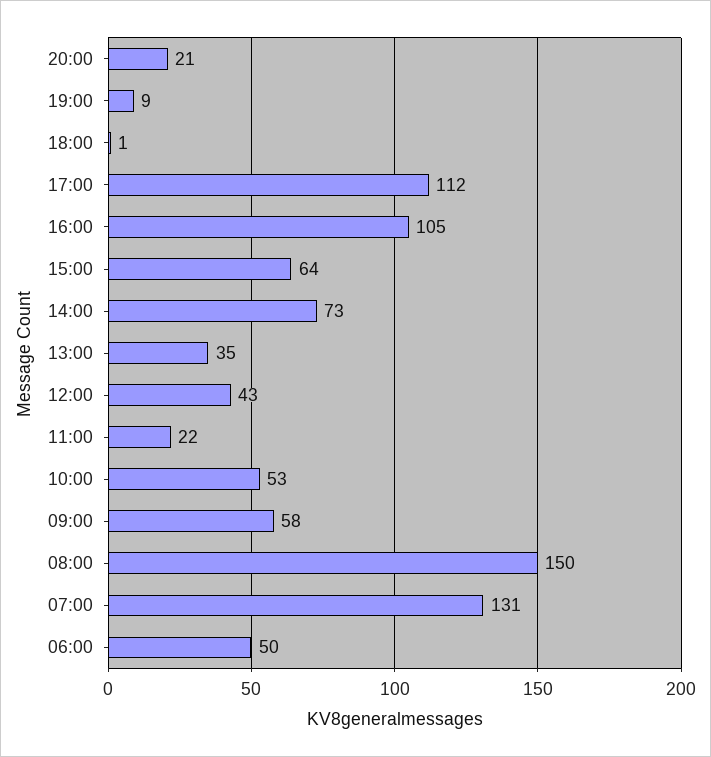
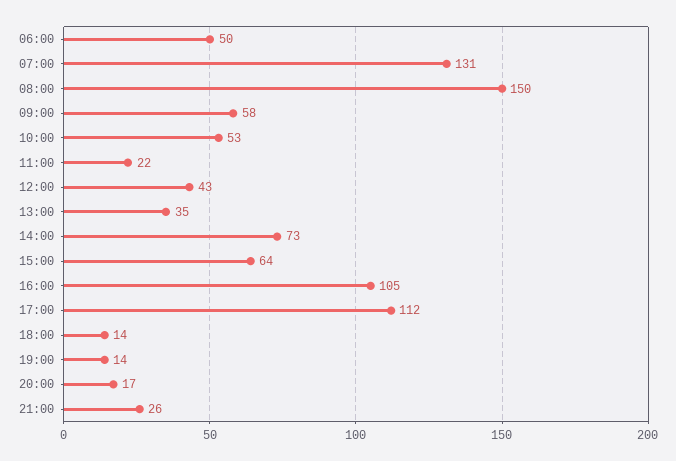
20:00: 21 -> 17
19:00: 9 -> 14
18:00: 1 -> 14
21:00: none -> 26

